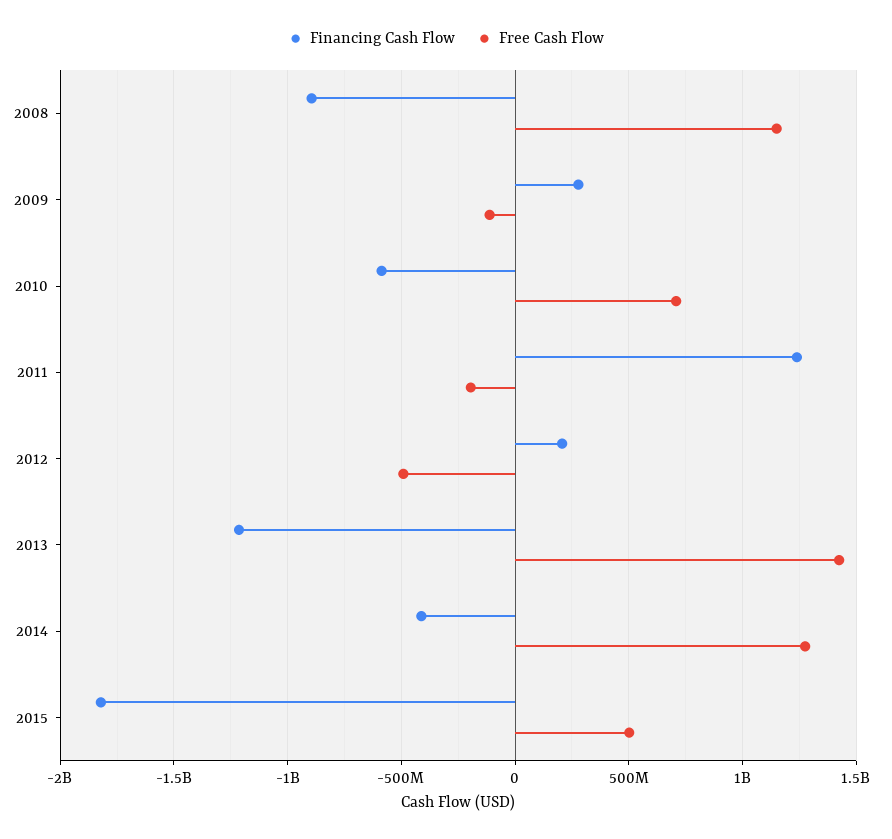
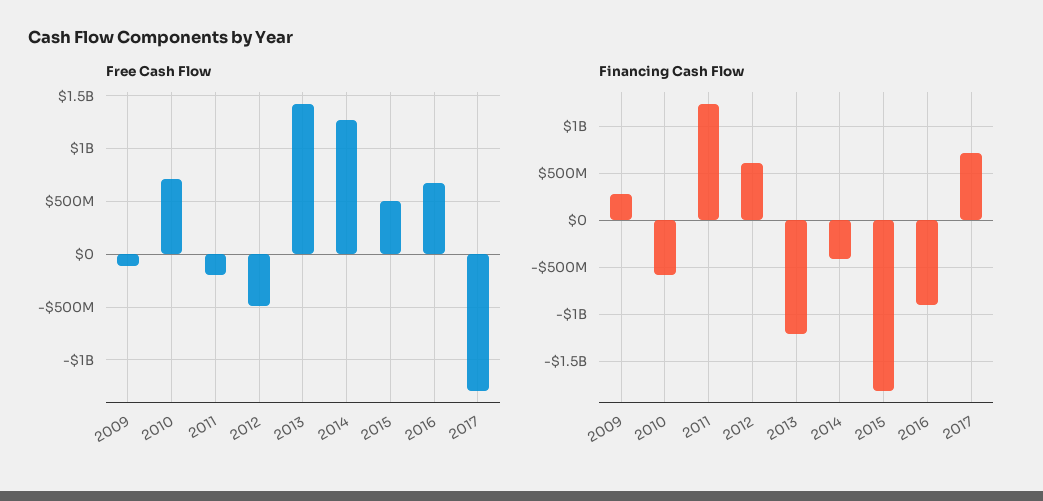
Financing Cash Flow, 2008: -900000000 -> none
Free Cash Flow, 2008: 1150000000 -> none
Financing Cash Flow, 2012: 200000000 -> 600000000
Free Cash Flow, 2016: none -> 700000000
Free Cash Flow, 2017: none -> -1300000000
Financing Cash Flow, 2016: none -> -900000000
Financing Cash Flow, 2017: none -> 700000000

